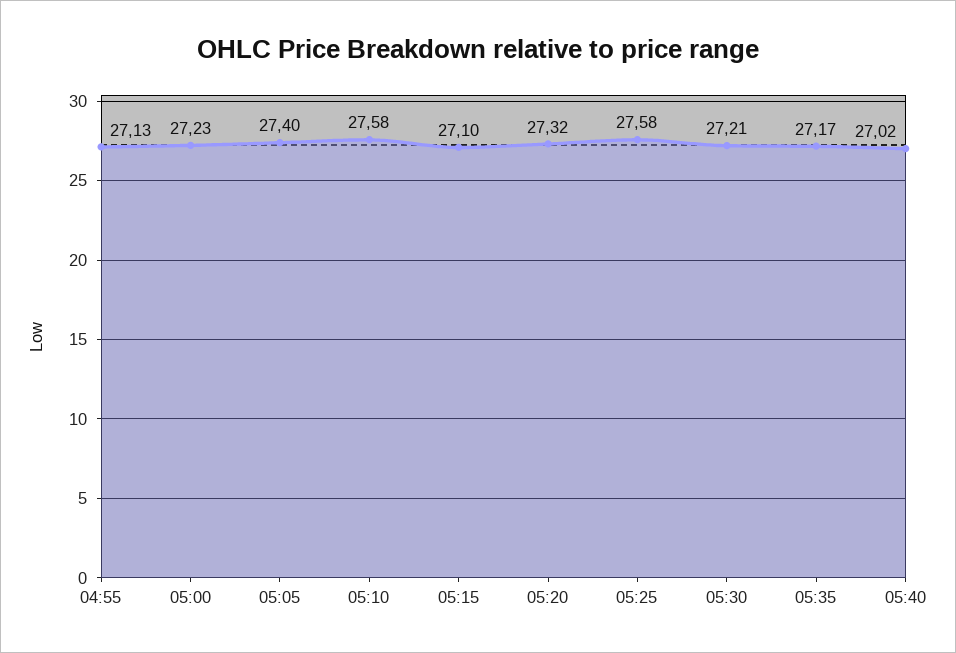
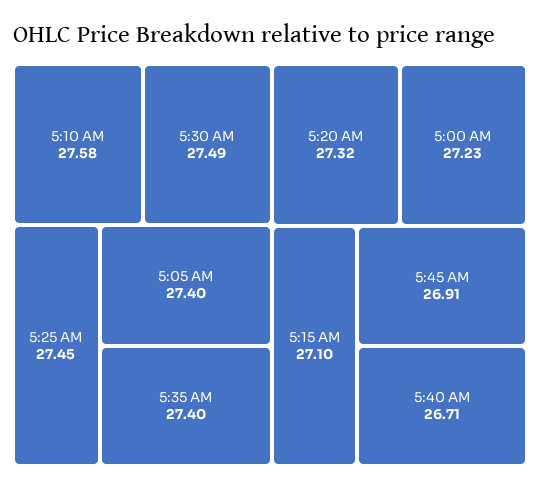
04:55: 27.13 -> none
05:25: 27.58 -> 27.45
05:30: 27.21 -> 27.49
05:35: 27.17 -> 27.4
05:40: 27.02 -> 26.71
5:45 AM: none -> 26.91

